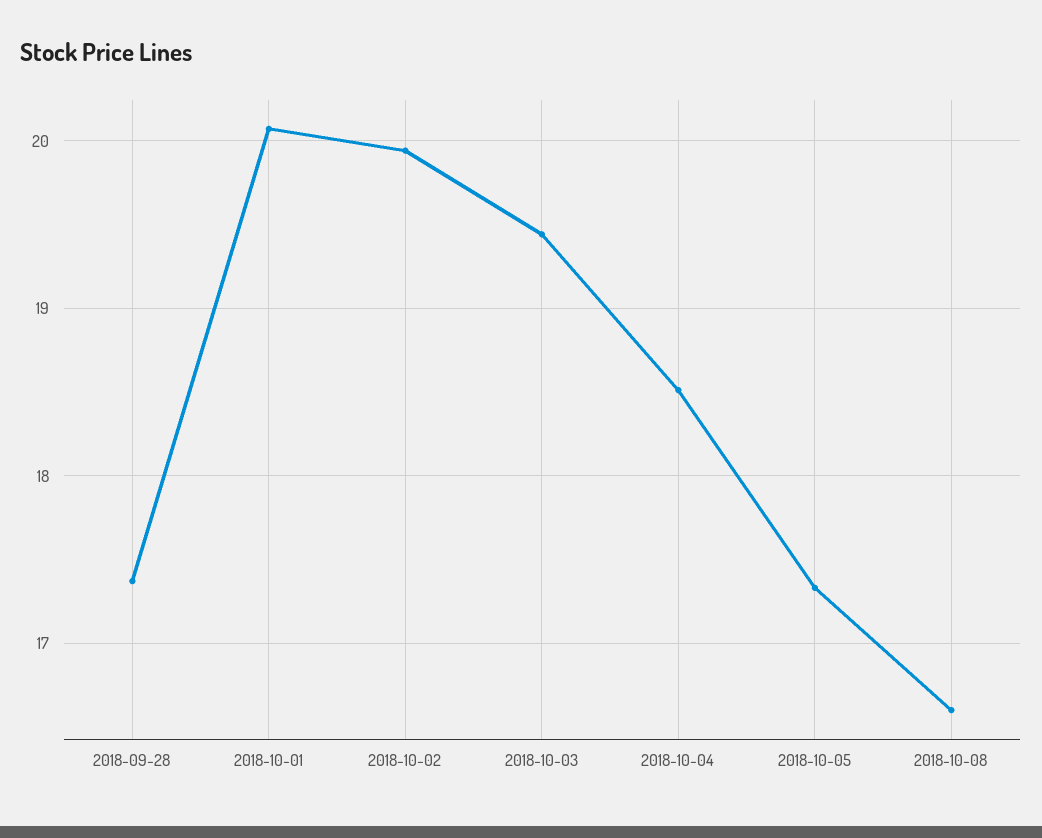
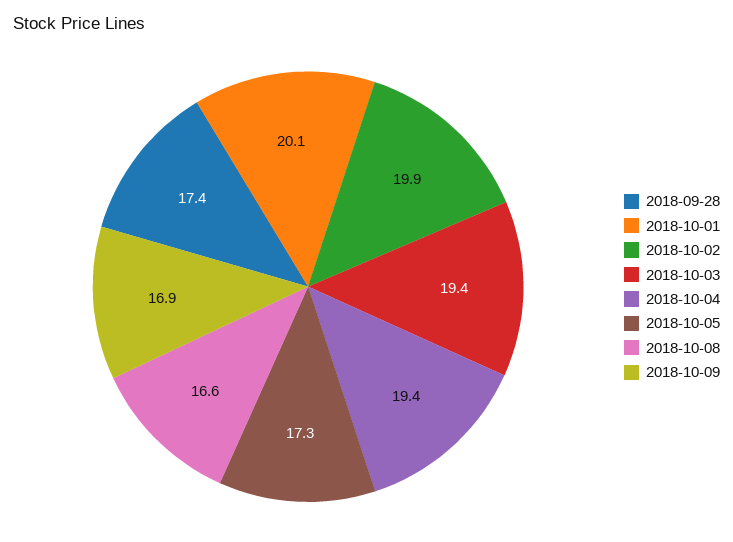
2018-10-04: 18.5 -> 19.4
2018-10-09: none -> 16.9

